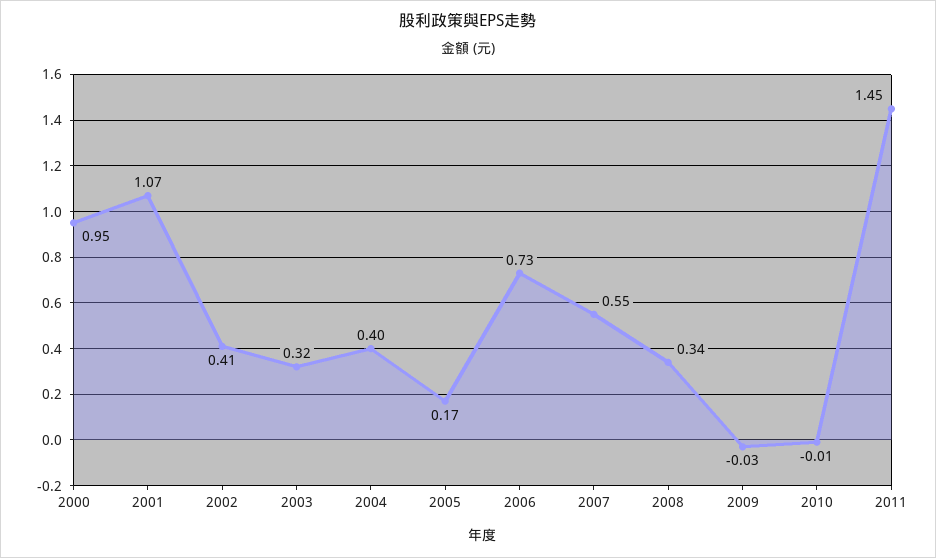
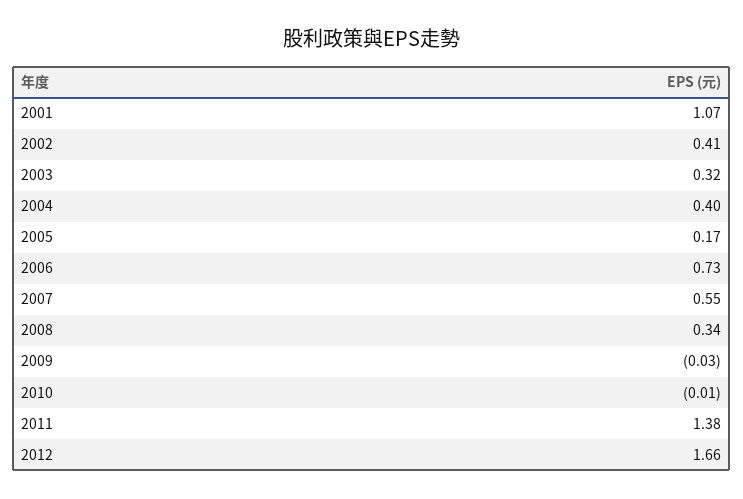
2000: 0.95 -> none
2011: 1.45 -> 1.38
2012: none -> 1.66

